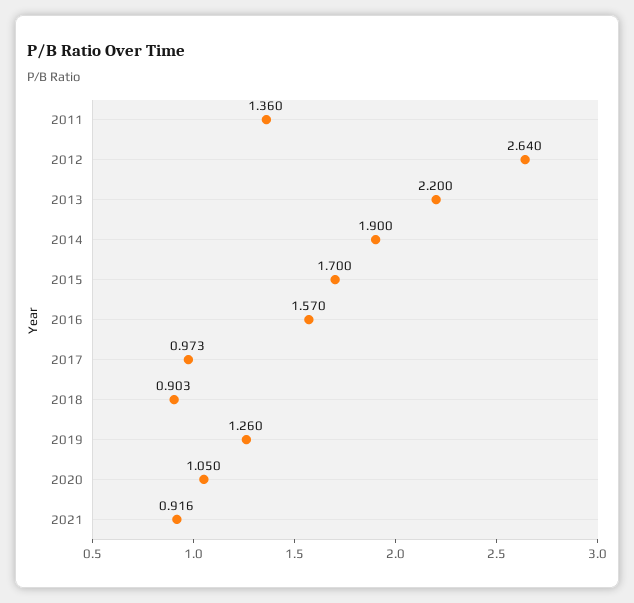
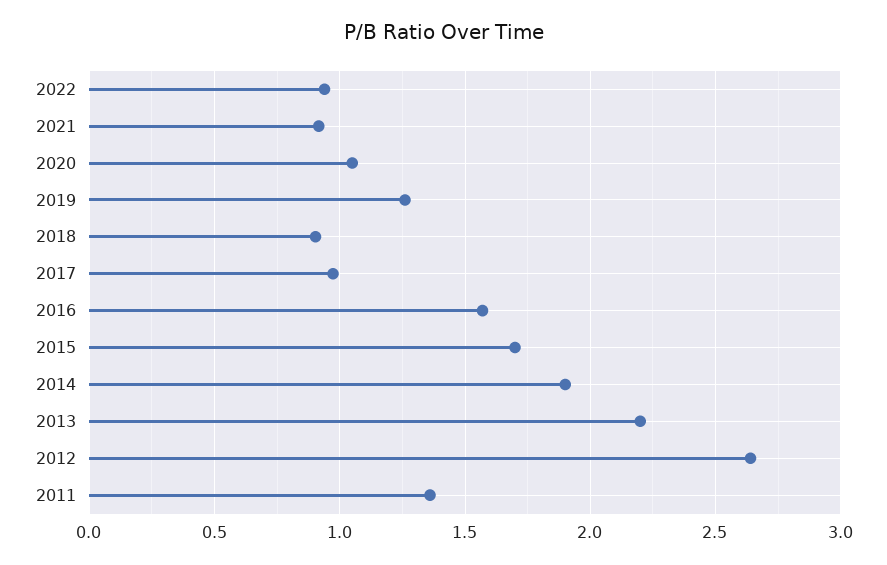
2022: none -> 0.95

